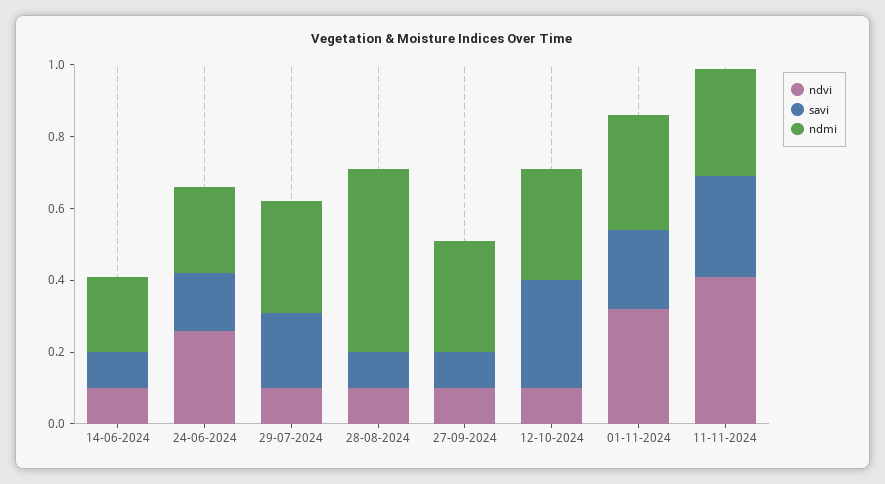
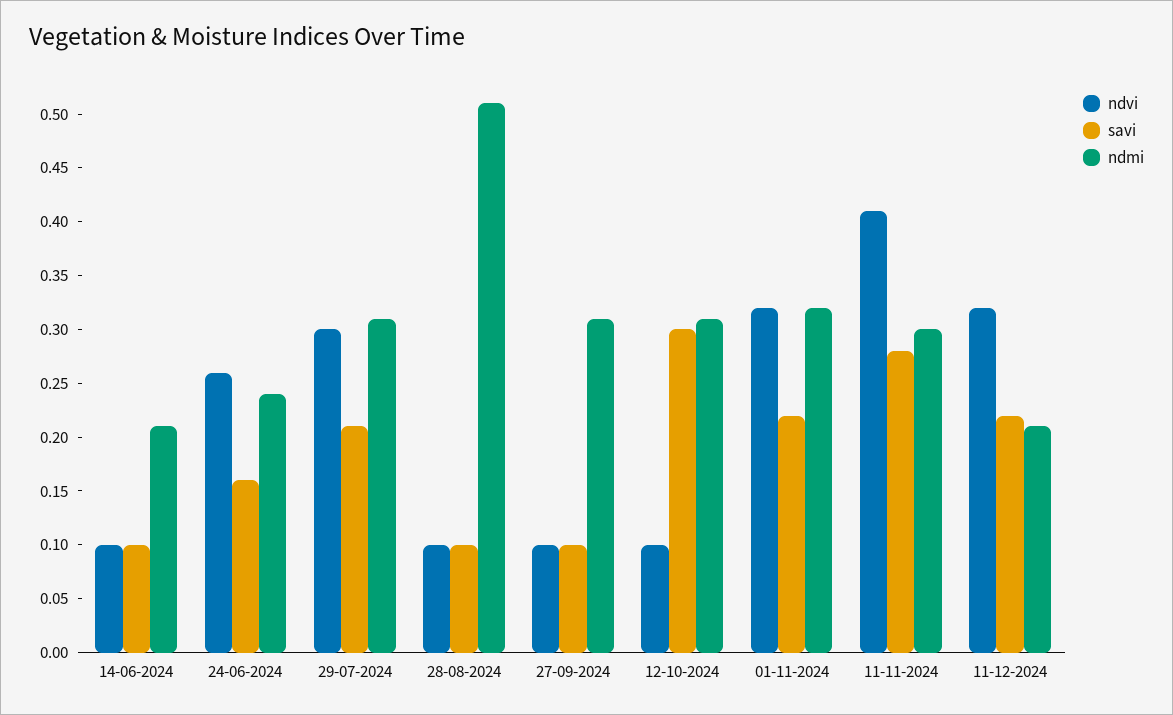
ndvi, 29-07-2024: 0.1 -> 0.3
ndvi, 11-12-2024: none -> 0.32
savi, 11-12-2024: none -> 0.22
ndmi, 11-12-2024: none -> 0.21

